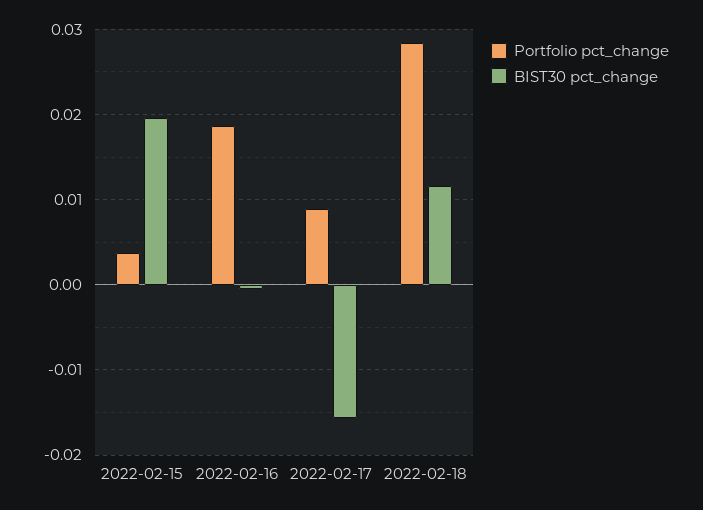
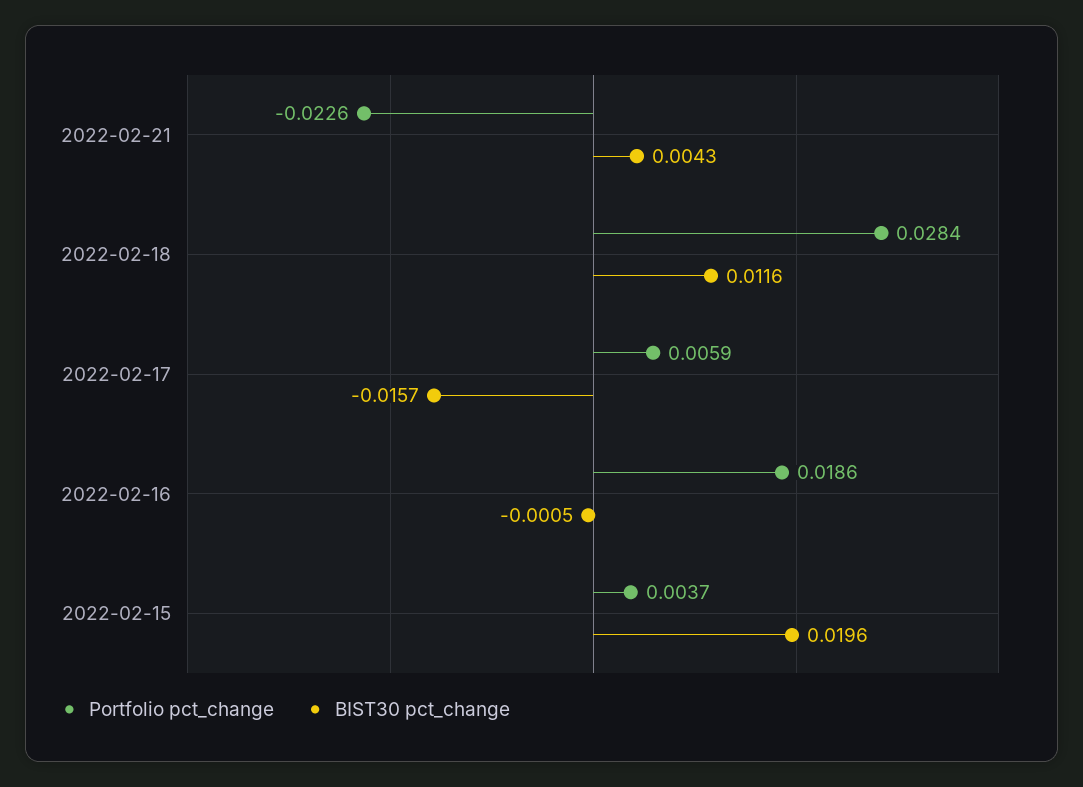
Portfolio pct_change, 2022-02-17: 0.009 -> 0.0059
Portfolio pct_change, 2022-02-21: none -> -0.0226
BIST30 pct_change, 2022-02-21: none -> 0.0043

